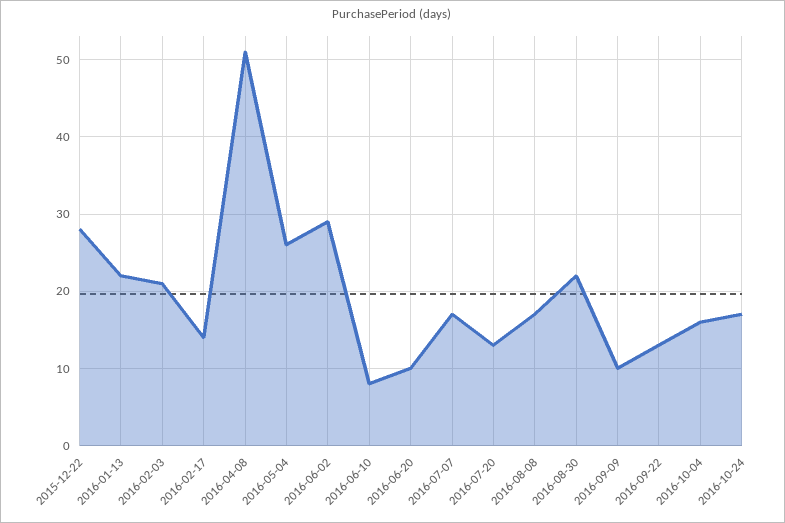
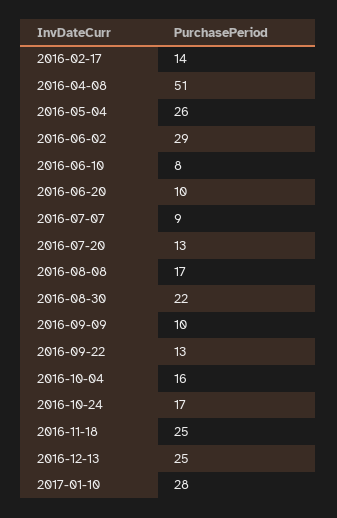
2015-12-22: 28 -> none
2016-01-13: 22 -> none
2016-02-03: 21 -> none
2016-07-07: 17 -> 9
2016-11-18: none -> 25
2016-12-13: none -> 25
2017-01-10: none -> 28

